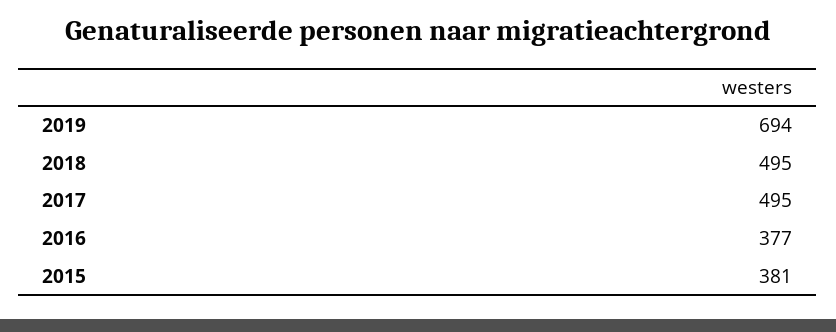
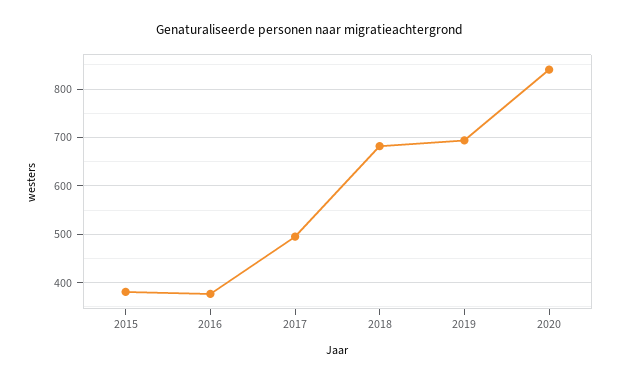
2018: 495 -> 680
2020: none -> 840

